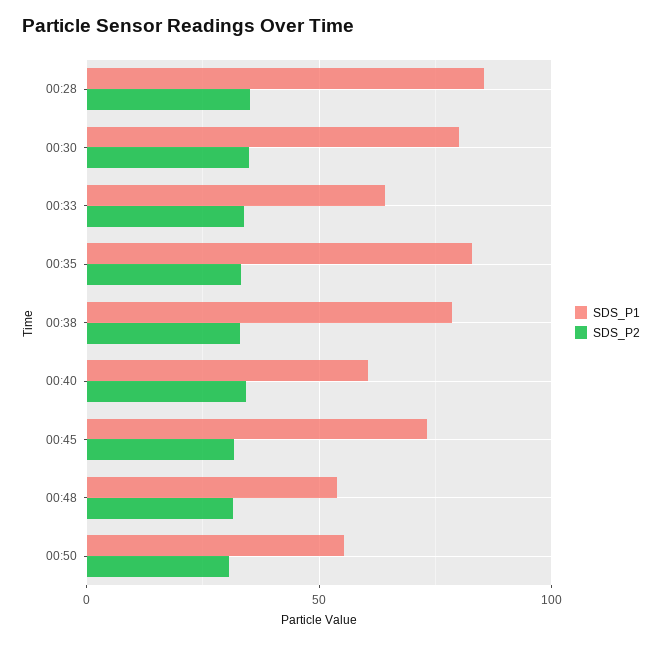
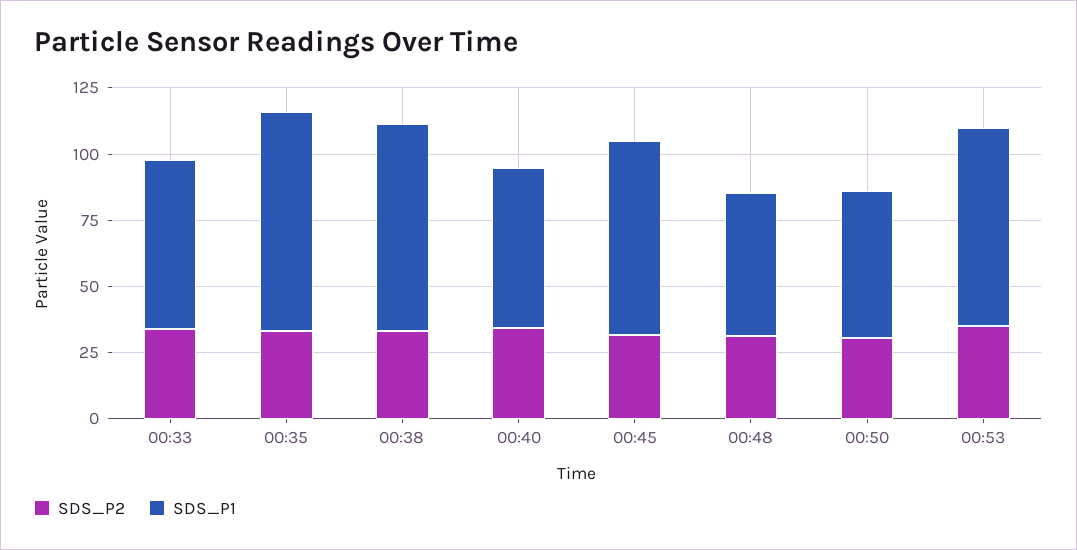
SDS_P1, 00:28: 85 -> none
SDS_P2, 00:28: 35 -> none
SDS_P1, 00:30: 80 -> none
SDS_P2, 00:30: 35 -> none
SDS_P2, 00:53: none -> 35
SDS_P1, 00:53: none -> 75

